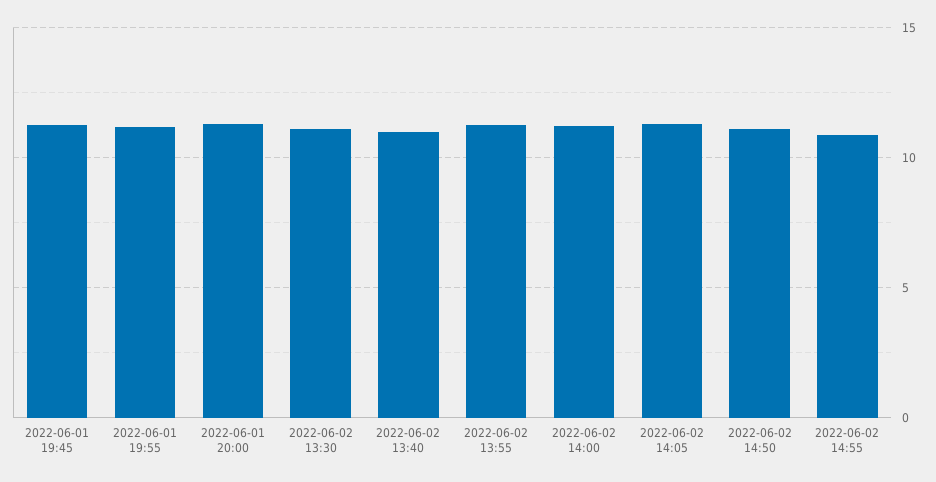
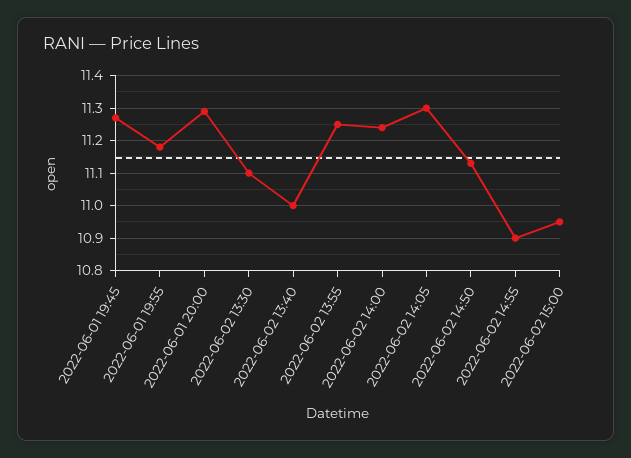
2022-06-02 15:00: none -> 10.95

